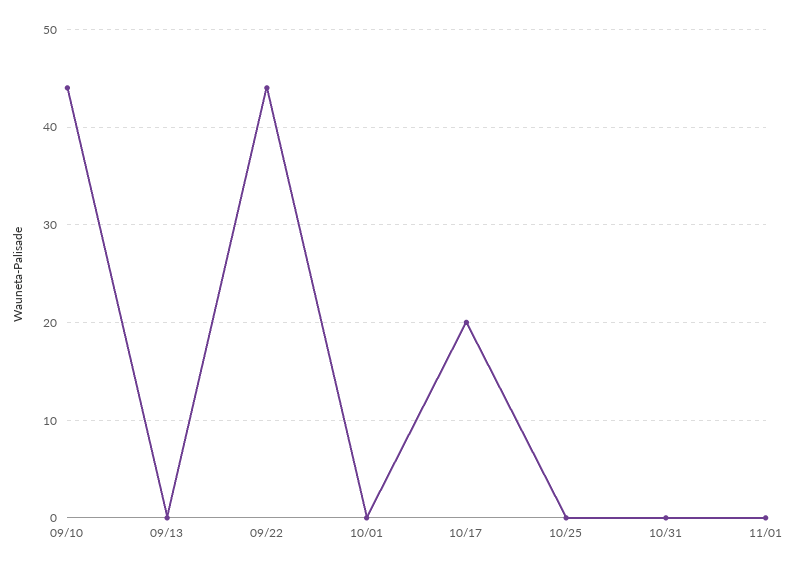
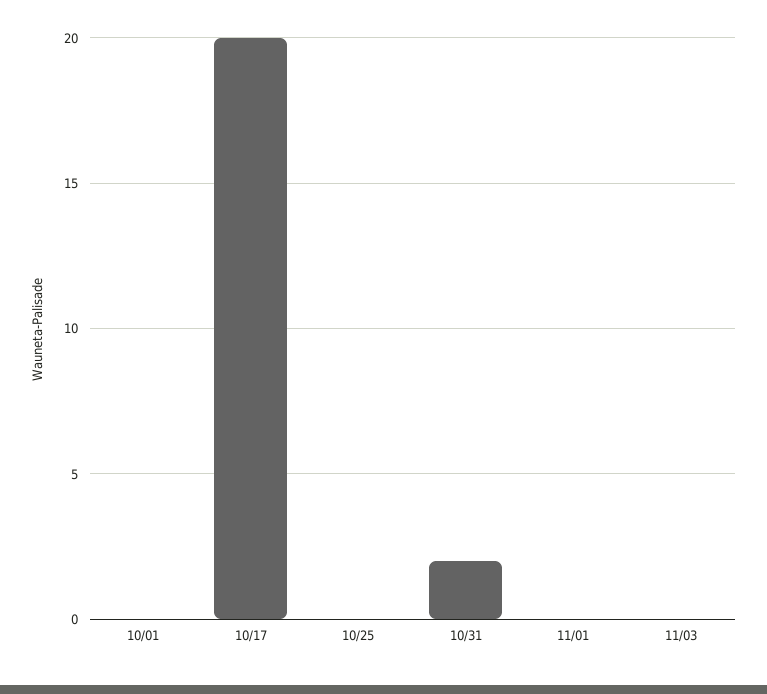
09/10: 44 -> none
09/13: 0 -> none
09/22: 44 -> none
10/31: 0 -> 2
11/03: none -> 0

